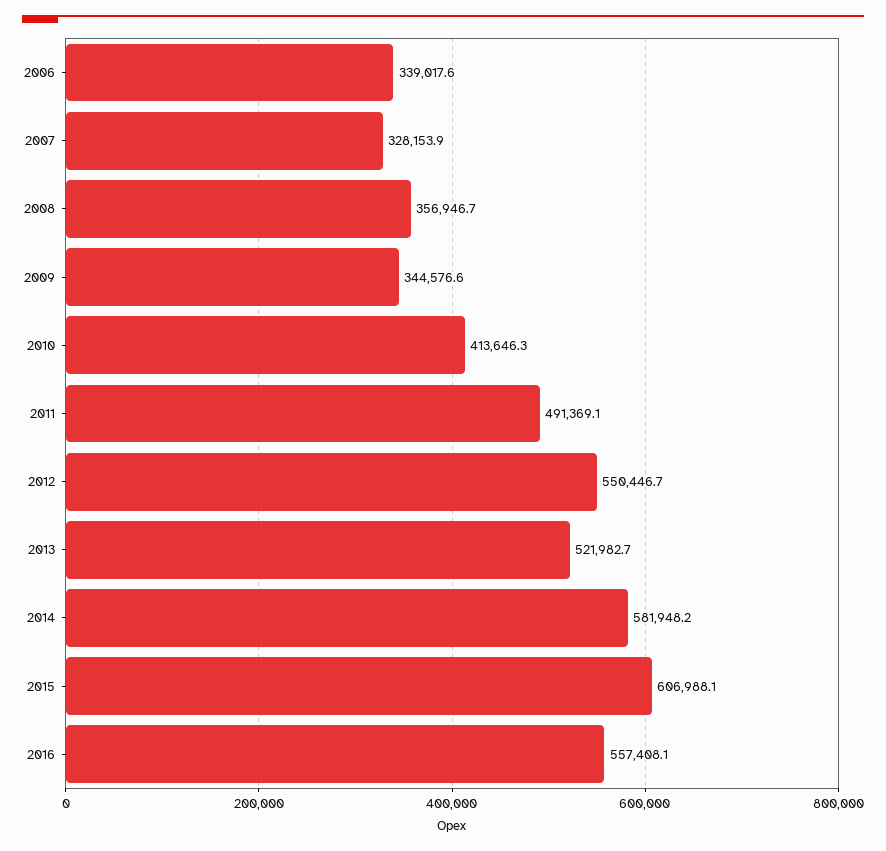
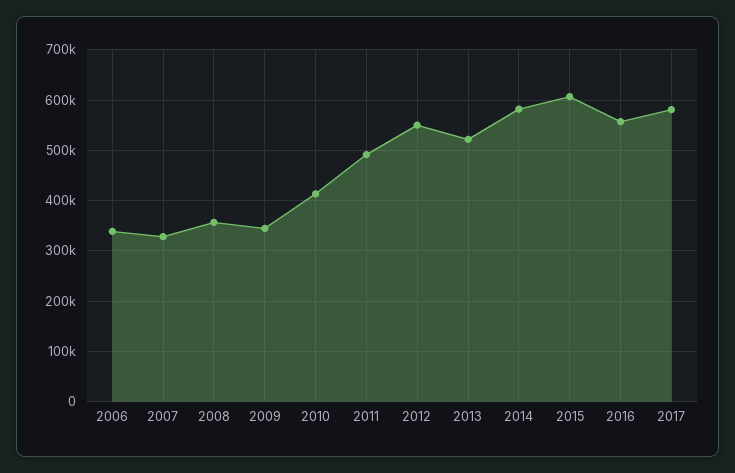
2017: none -> 580000

